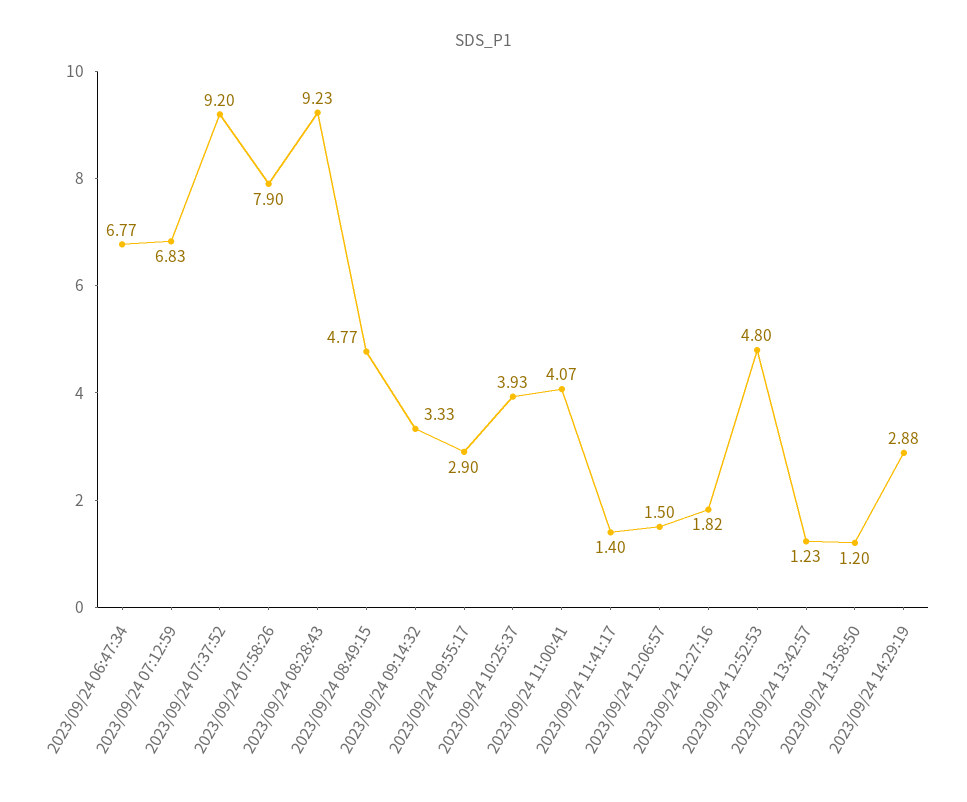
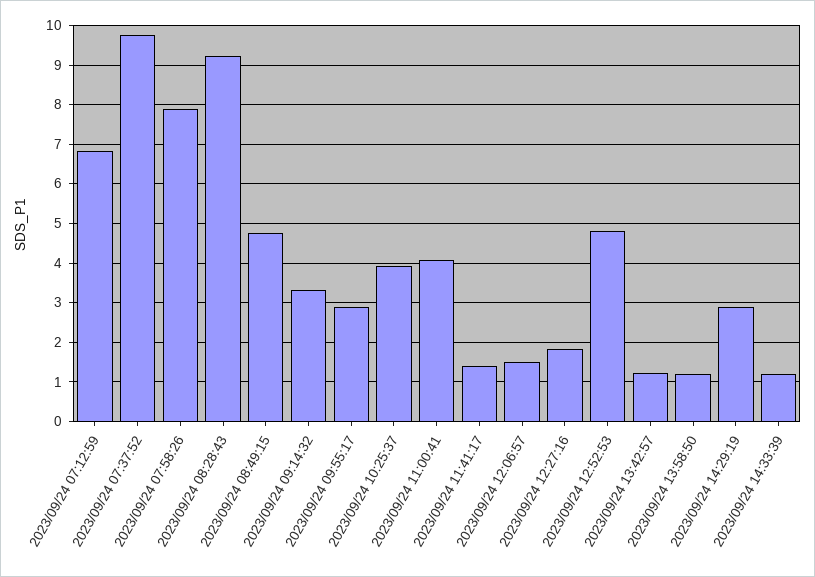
2023/09/24 06:47:34: 6.77 -> none
2023/09/24 07:37:52: 9.2 -> 9.8
2023/09/24 14:33:39: none -> 1.2

